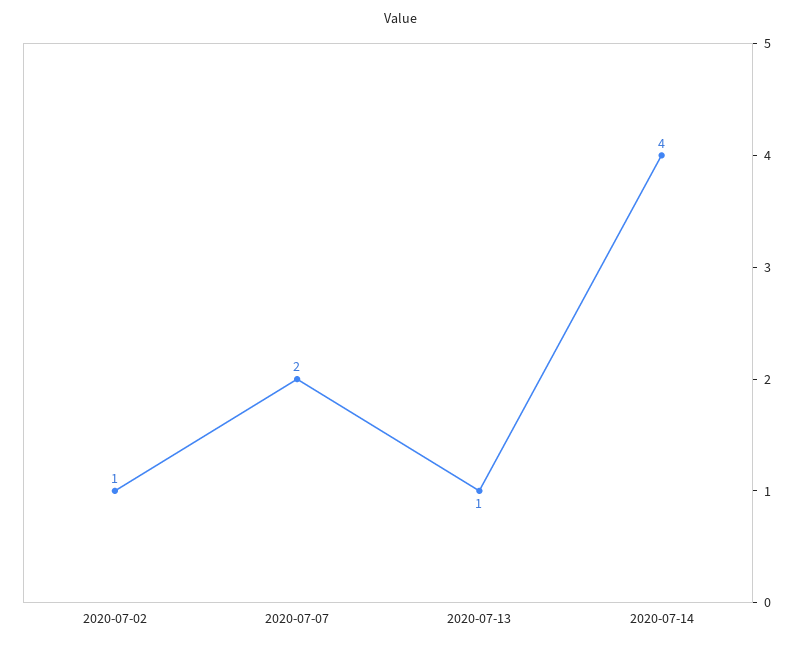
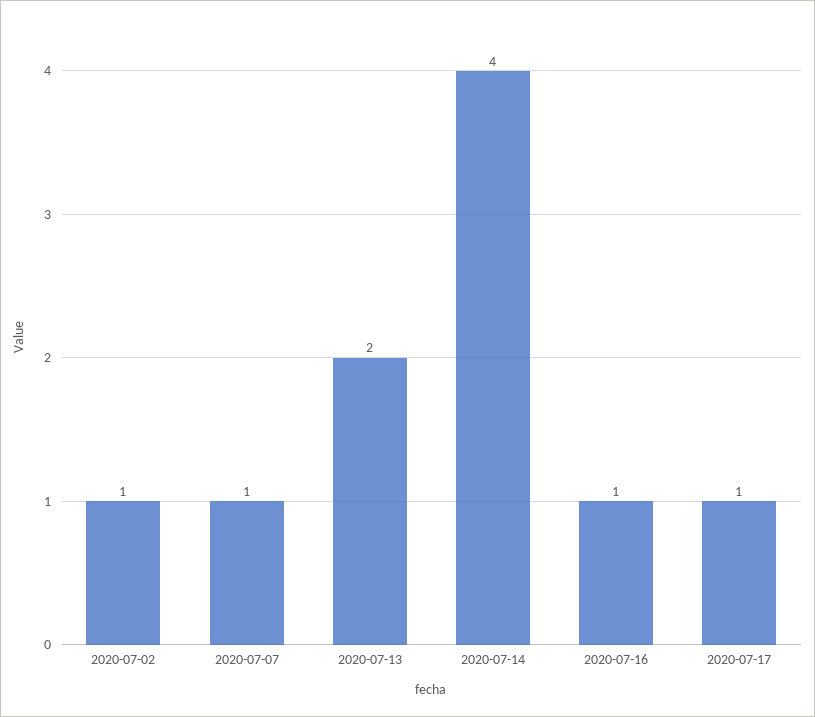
2020-07-07: 2 -> 1
2020-07-13: 1 -> 2
2020-07-16: none -> 1
2020-07-17: none -> 1

